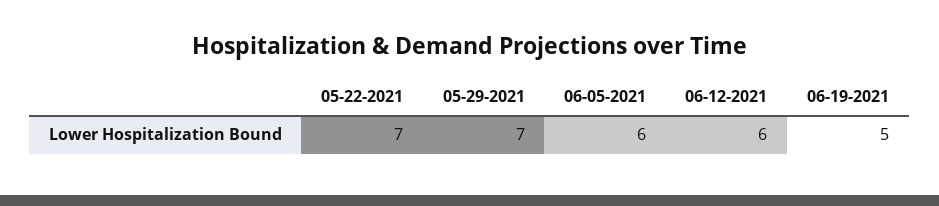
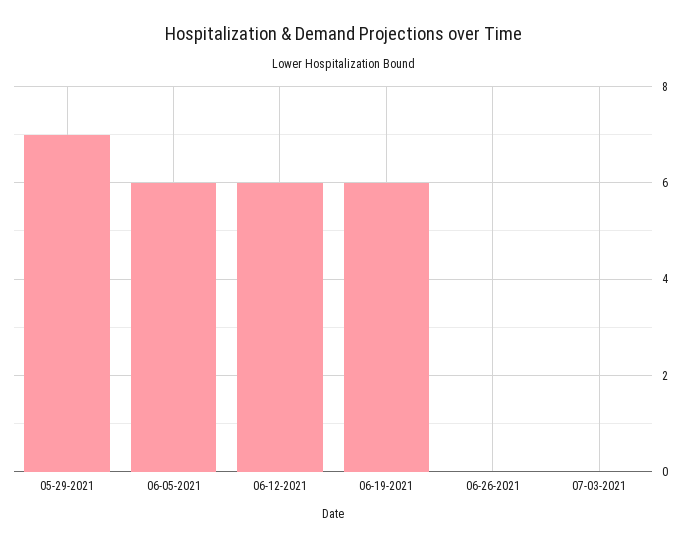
05-22-2021: 7 -> none
06-19-2021: 5 -> 6
06-26-2021: none -> 0
07-03-2021: none -> 0

